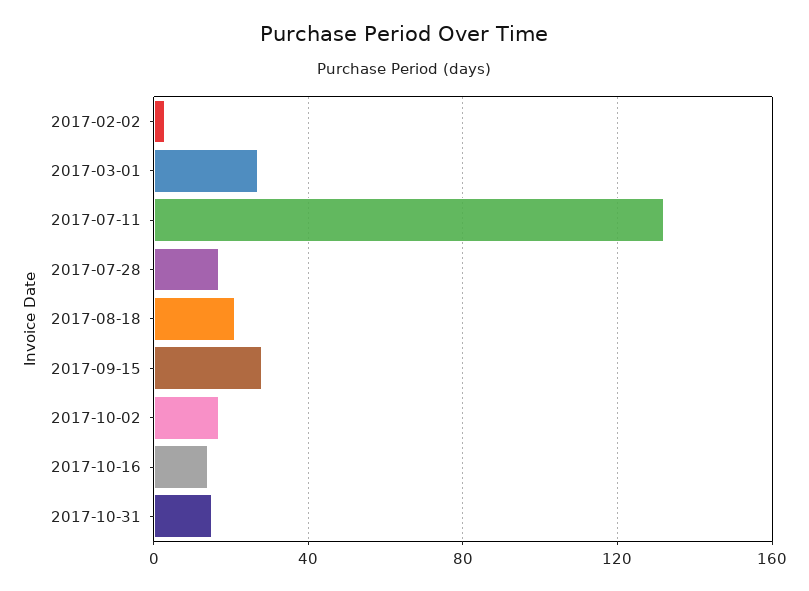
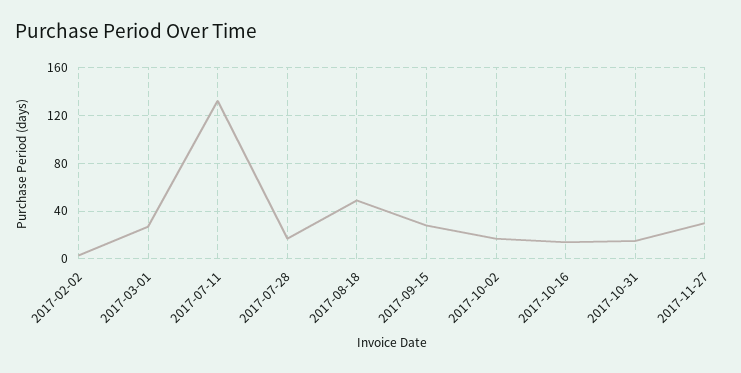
2017-08-18: 20 -> 50
2017-11-27: none -> 30

